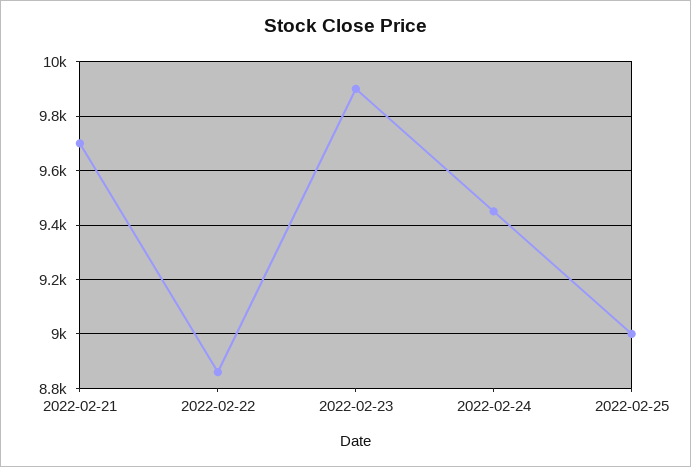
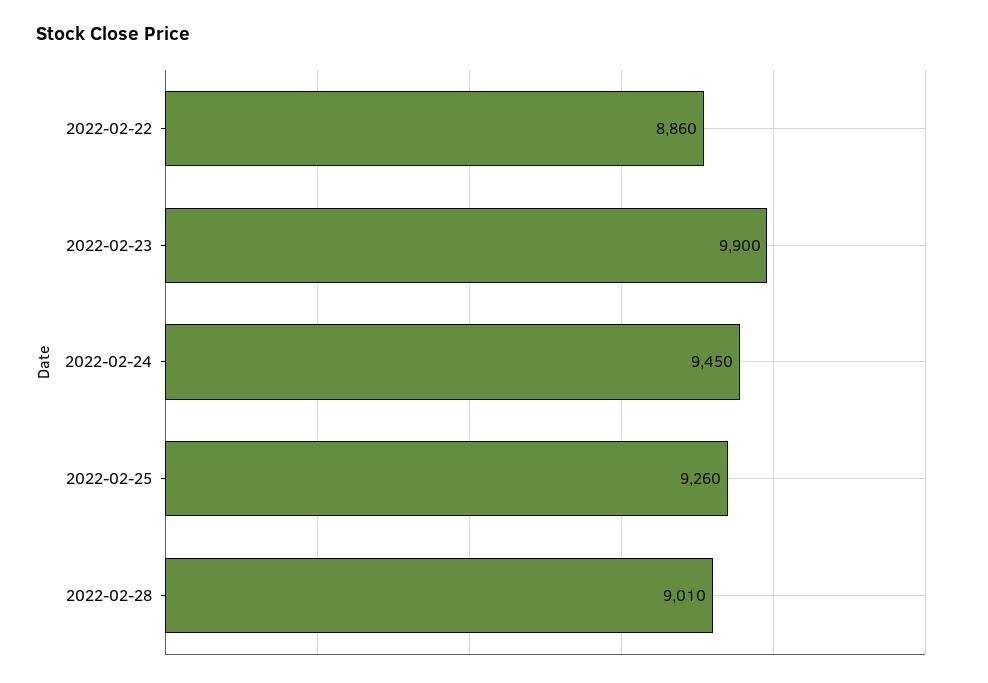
2022-02-21: 9700 -> none
2022-02-25: 9000 -> 9260
2022-02-28: none -> 9010

